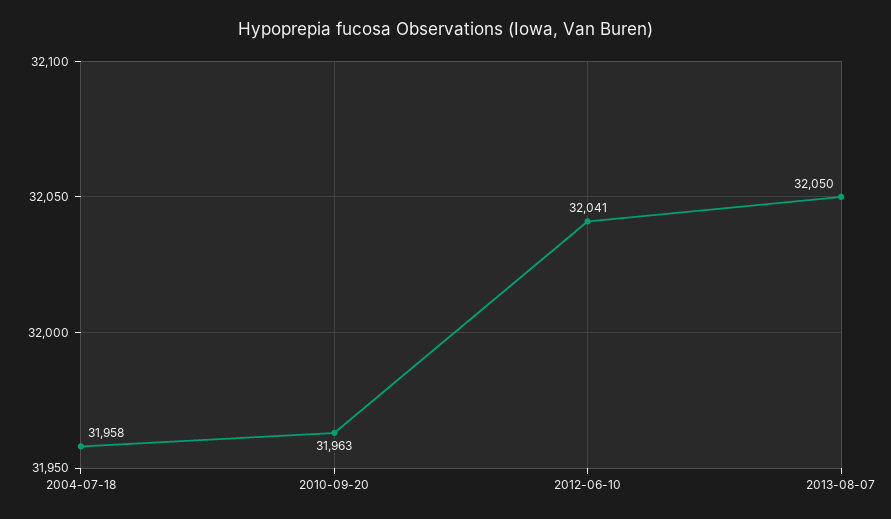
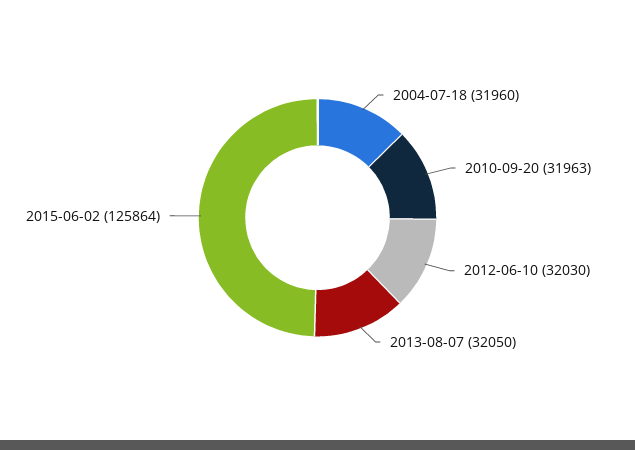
2004-07-18: 31958 -> 31960
2012-06-10: 32041 -> 32030
2015-06-02: none -> 125864

